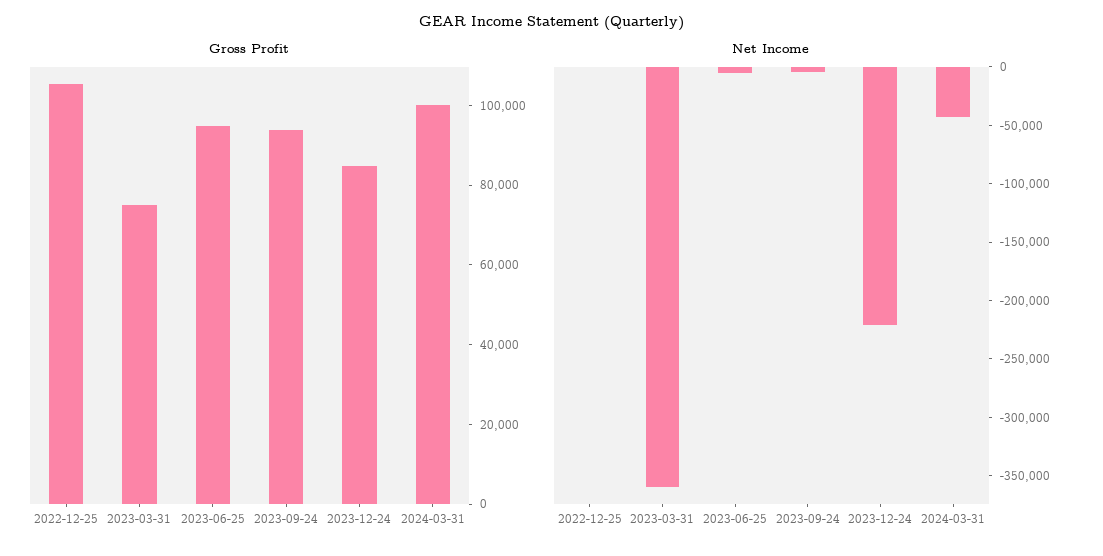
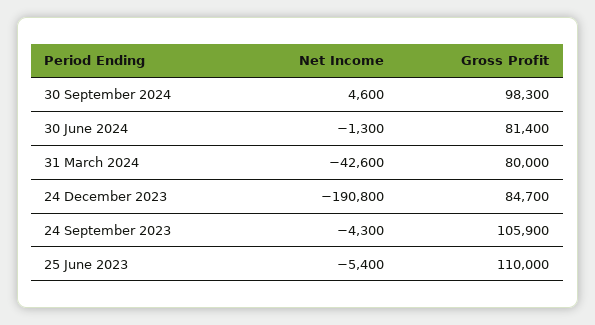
Gross Profit, 2022-12-25: 105000 -> none
Gross Profit, 2023-03-31: 75000 -> none
Gross Profit, 2023-06-25: 95000 -> 110000
Gross Profit, 2023-09-24: 95000 -> 105900
Gross Profit, 2024-03-31: 100000 -> 80000
Net Income, 2022-12-25: 0 -> none
Net Income, 2023-03-31: -360000 -> none
Net Income, 2023-12-24: -220000 -> -190800
Net Income, 30 September 2024: none -> 4600
Gross Profit, 30 September 2024: none -> 98300
Net Income, 30 June 2024: none -> -1300
Gross Profit, 30 June 2024: none -> 81400

